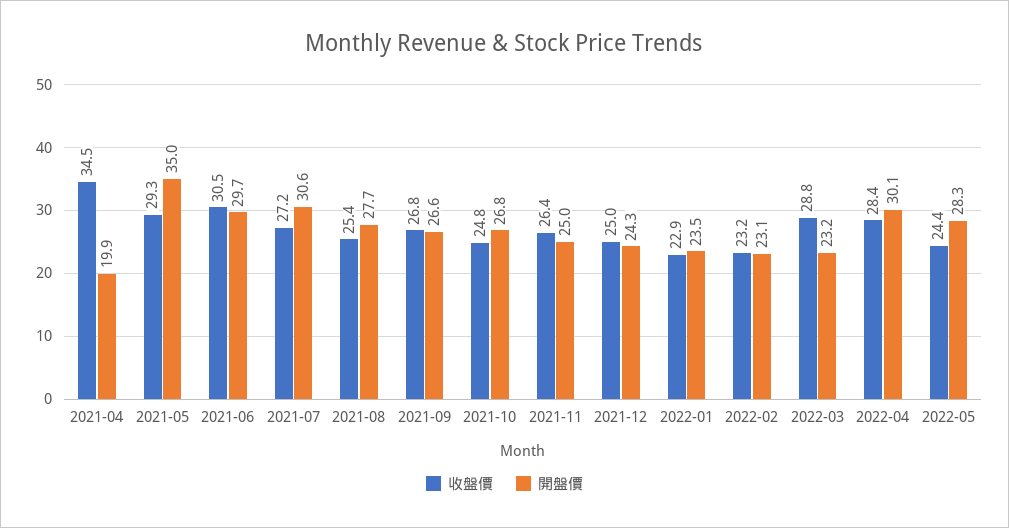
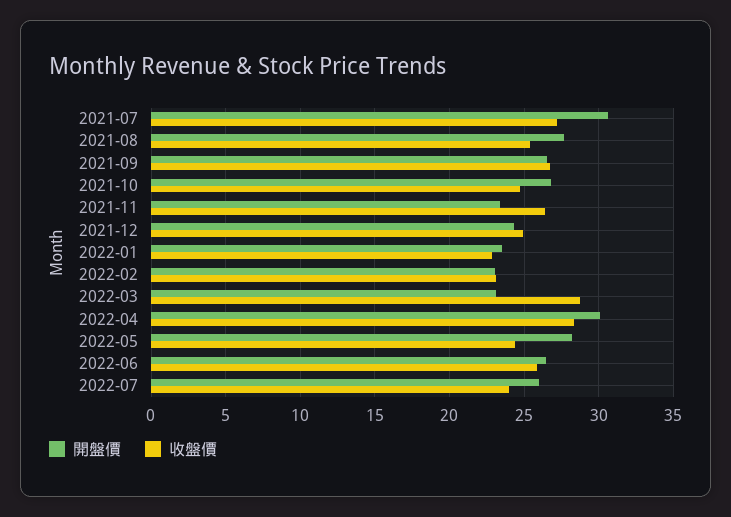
收盤價, 2021-04: 34.5 -> none
開盤價, 2021-04: 19.9 -> none
收盤價, 2021-05: 29.3 -> none
開盤價, 2021-05: 35 -> none
收盤價, 2021-06: 30.5 -> none
開盤價, 2021-06: 29.7 -> none
開盤價, 2021-11: 25 -> 23.5
開盤價, 2022-06: none -> 26.5
收盤價, 2022-06: none -> 26
開盤價, 2022-07: none -> 26
收盤價, 2022-07: none -> 24

